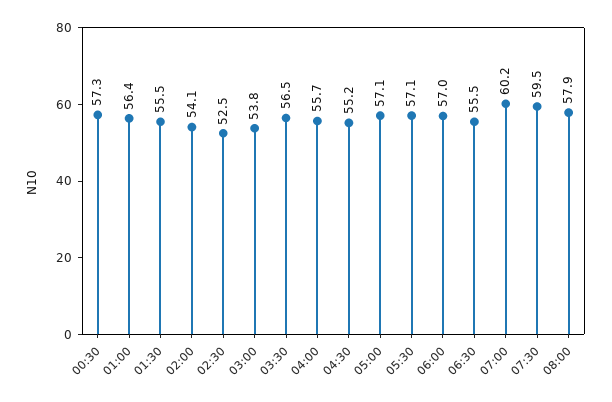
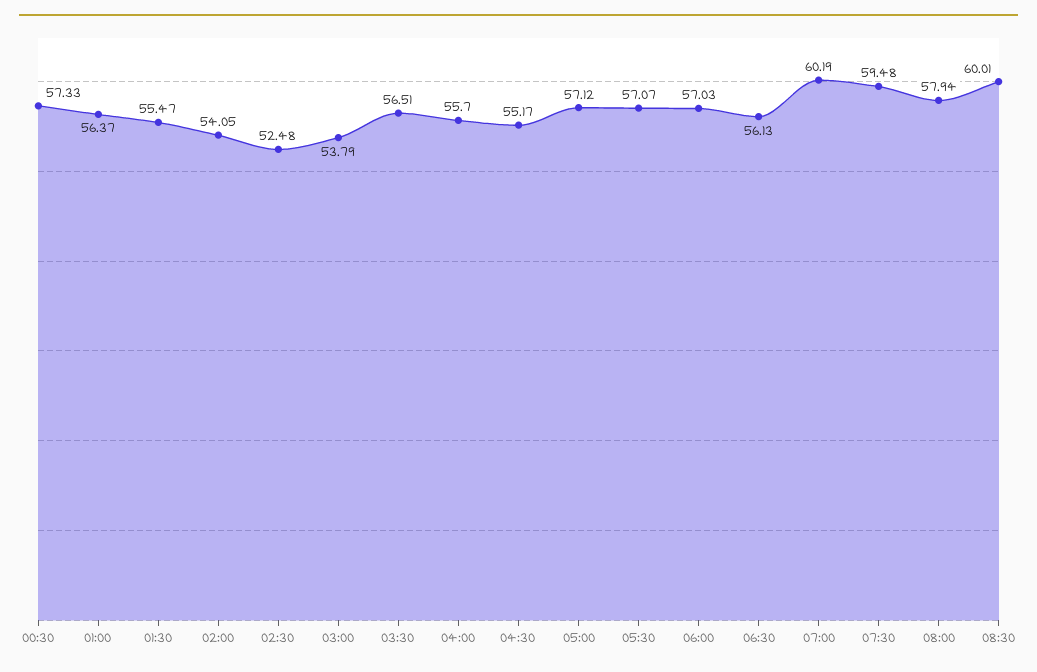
06:30: 55.5 -> 56.13
08:30: none -> 60.01

